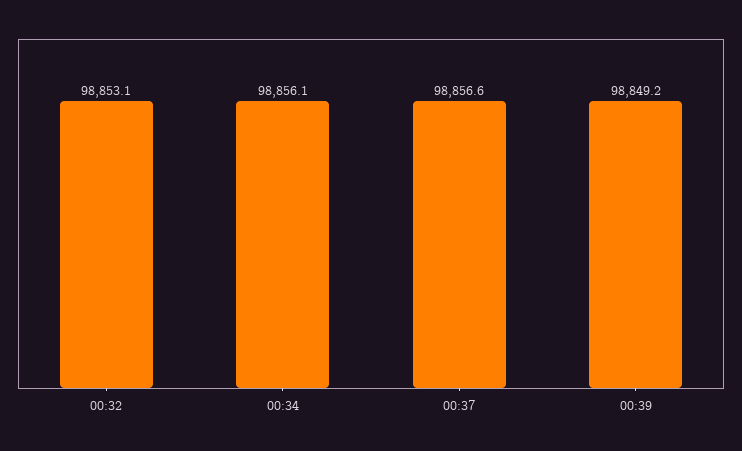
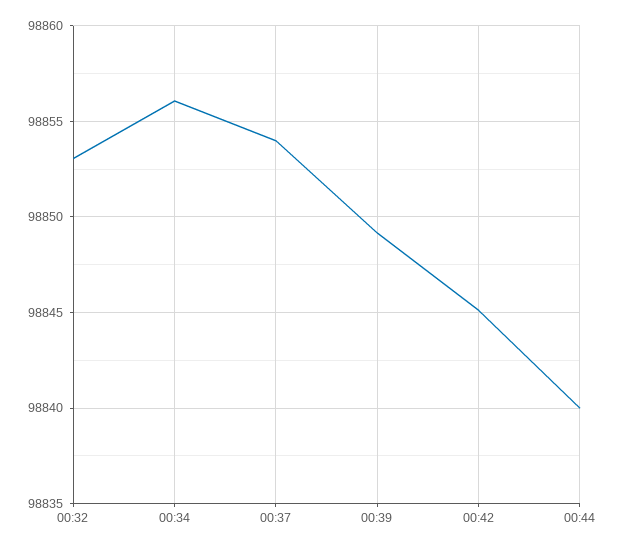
00:37: 98856.6 -> 98854
00:42: none -> 98845
00:44: none -> 98840

